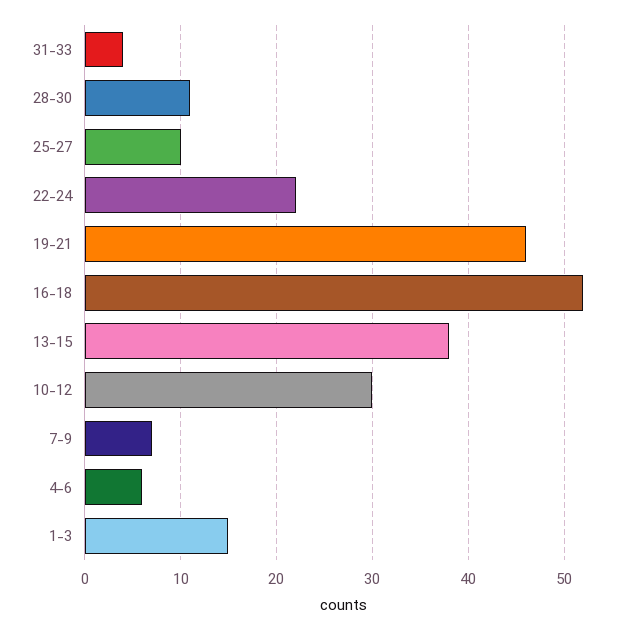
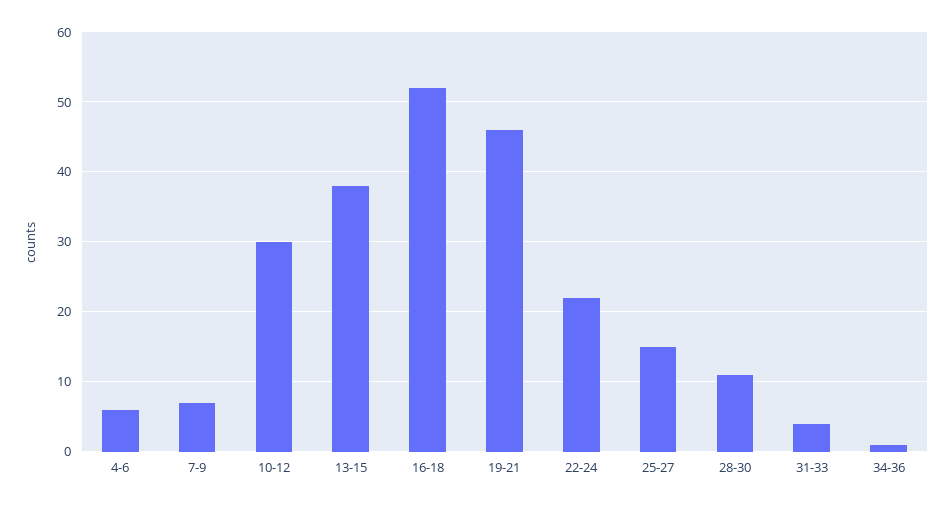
25-27: 10 -> 15
1-3: 15 -> none
34-36: none -> 1

